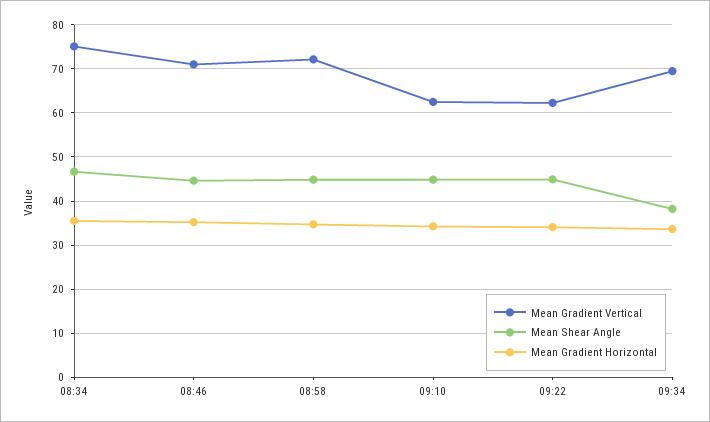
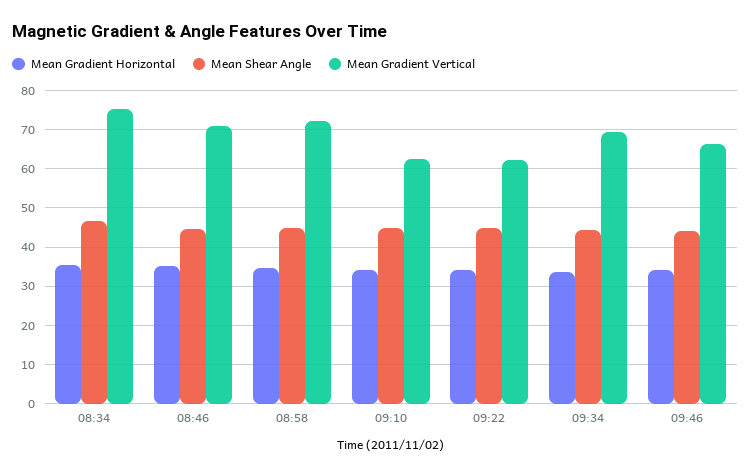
Mean Shear Angle, 09:34: 38 -> 44
Mean Gradient Horizontal, 09:46: none -> 34
Mean Shear Angle, 09:46: none -> 44
Mean Gradient Vertical, 09:46: none -> 66

